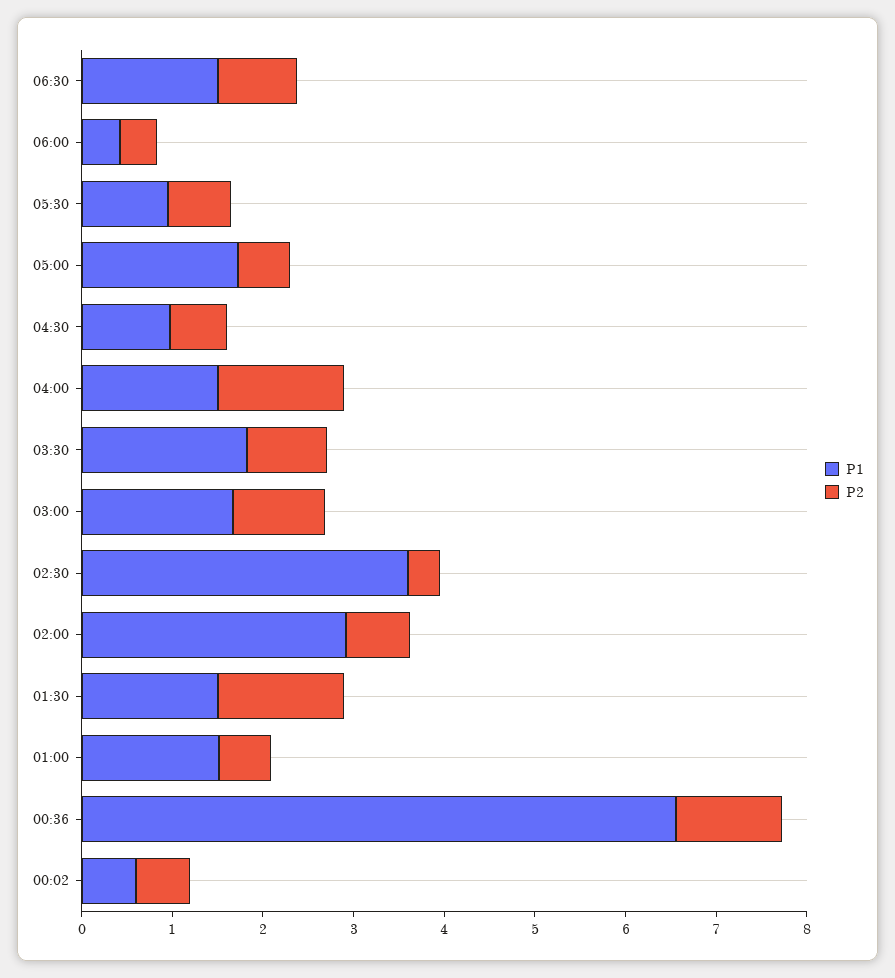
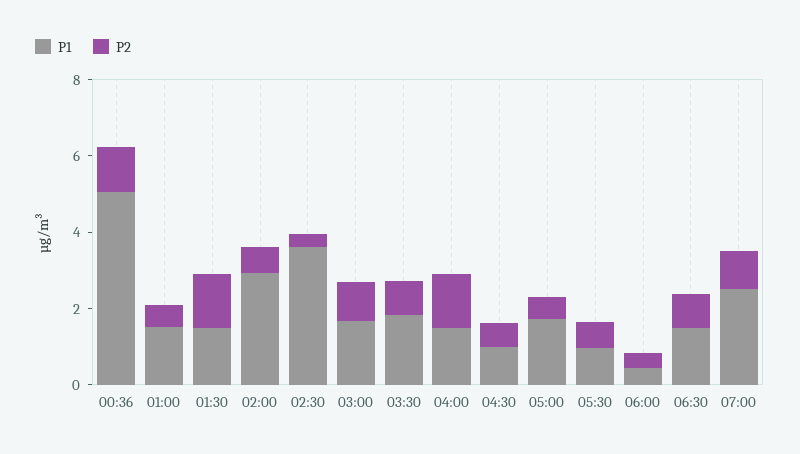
P1, 00:36: 6.6 -> 5
P1, 00:02: 0.6 -> none
P2, 00:02: 0.6 -> none
P1, 07:00: none -> 2.5
P2, 07:00: none -> 1

